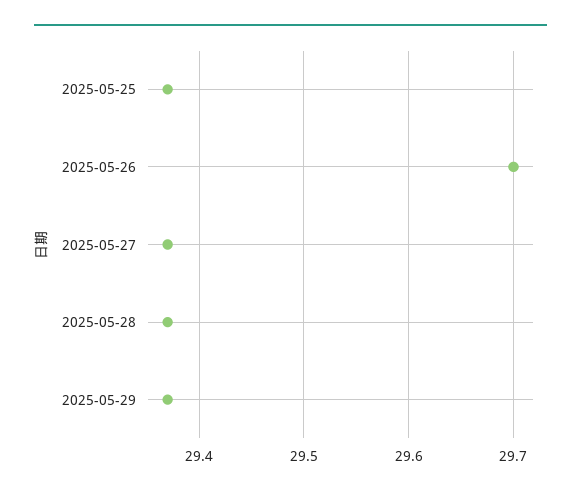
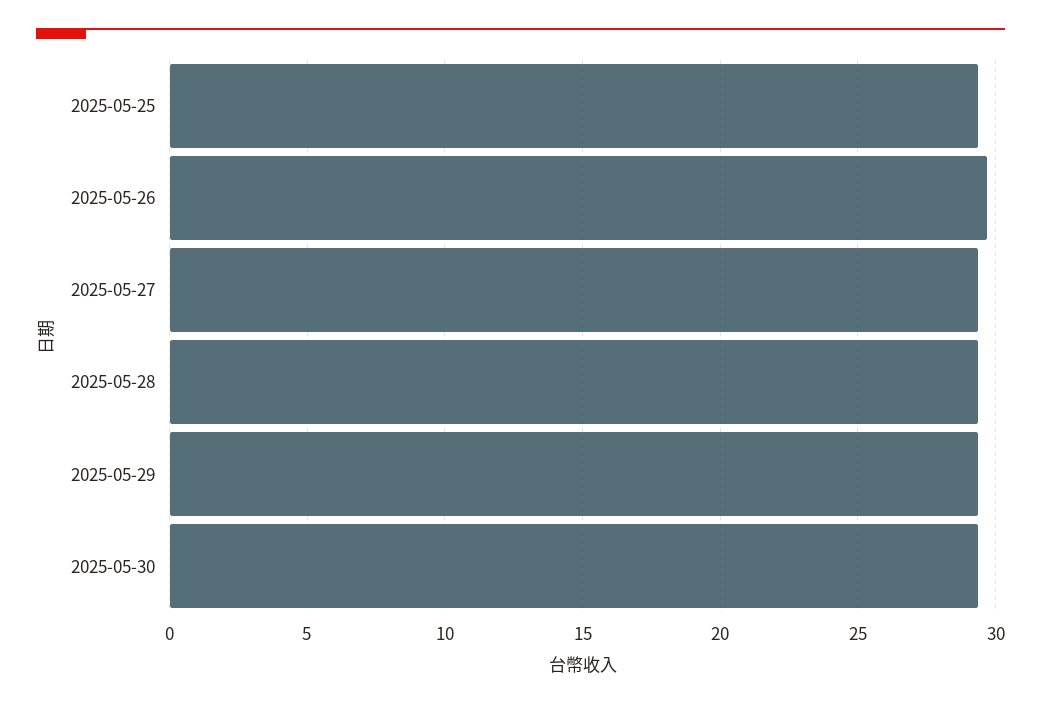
2025-05-30: none -> 29.5

